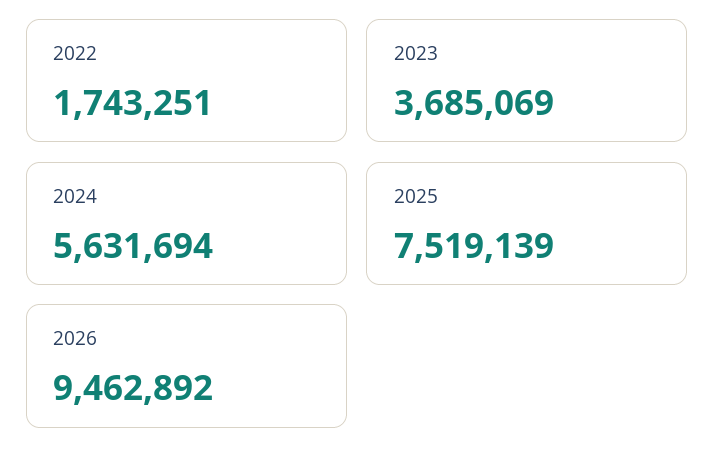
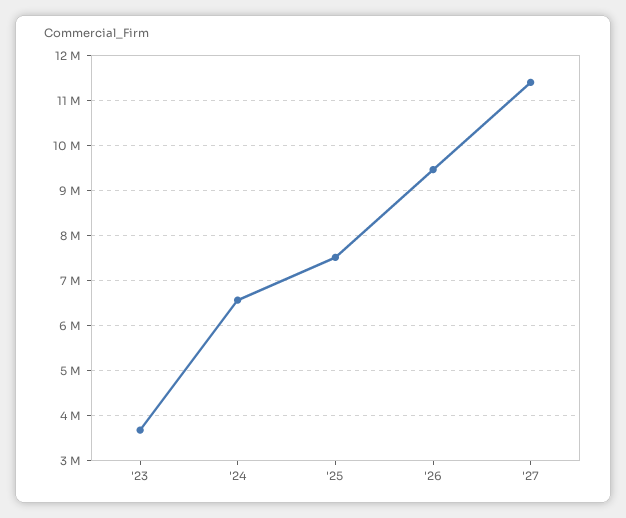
2022: 1743251 -> none
2024: 5631694 -> 6600000
'27: none -> 11400000

